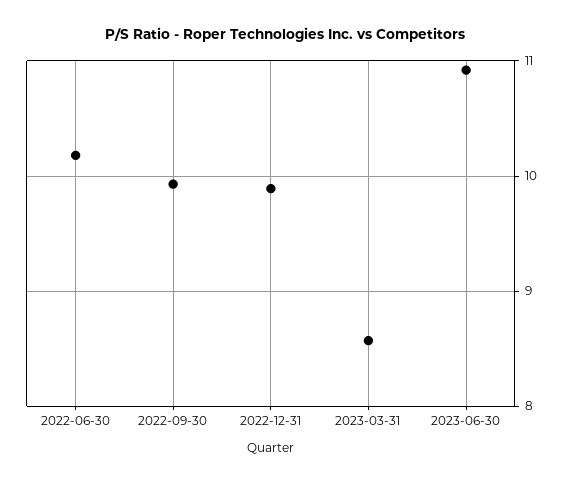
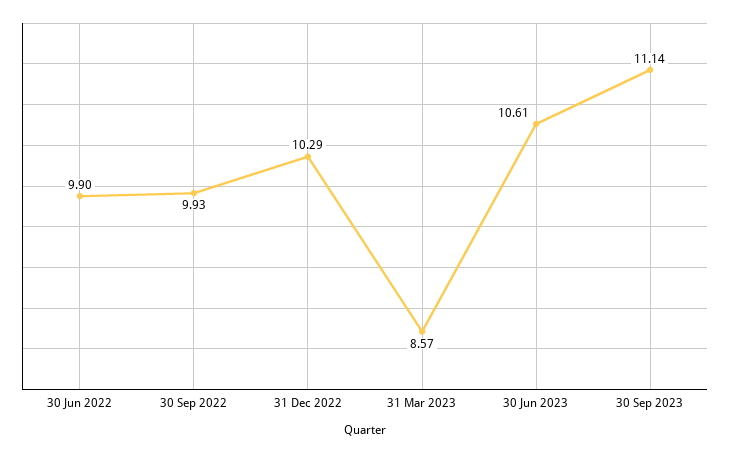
2022-06-30: 10.2 -> 9.9
2022-12-31: 9.9 -> 10.29
2023-06-30: 10.9 -> 10.61
30 Sep 2023: none -> 11.14

